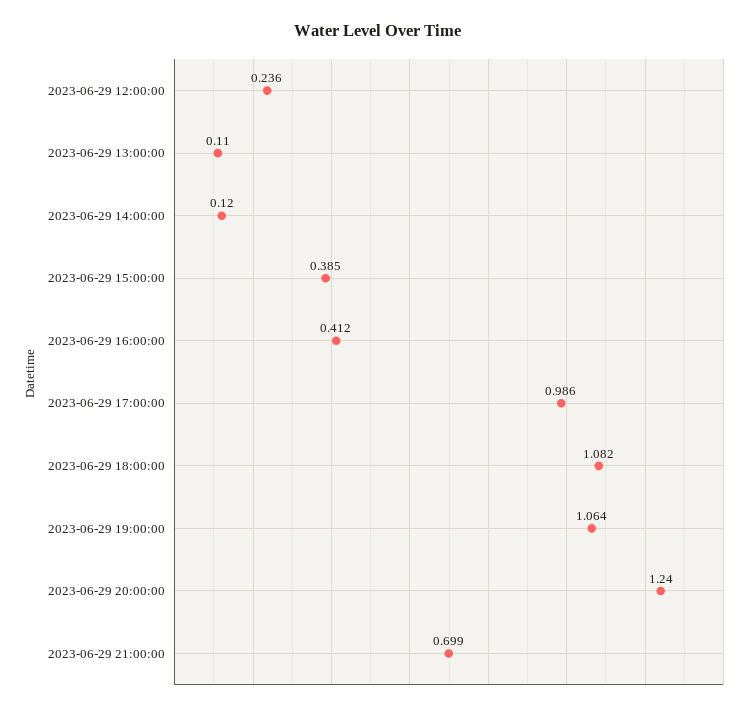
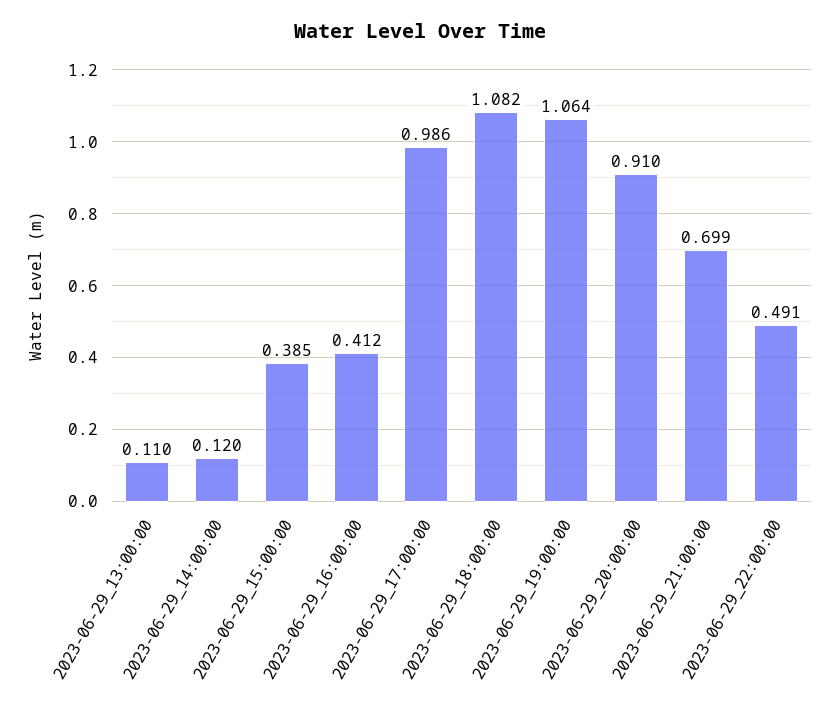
2023-06-29 12:00:00: 0.236 -> none
2023-06-29 20:00:00: 1.24 -> 0.91
2023-06-29_22:00:00: none -> 0.491

